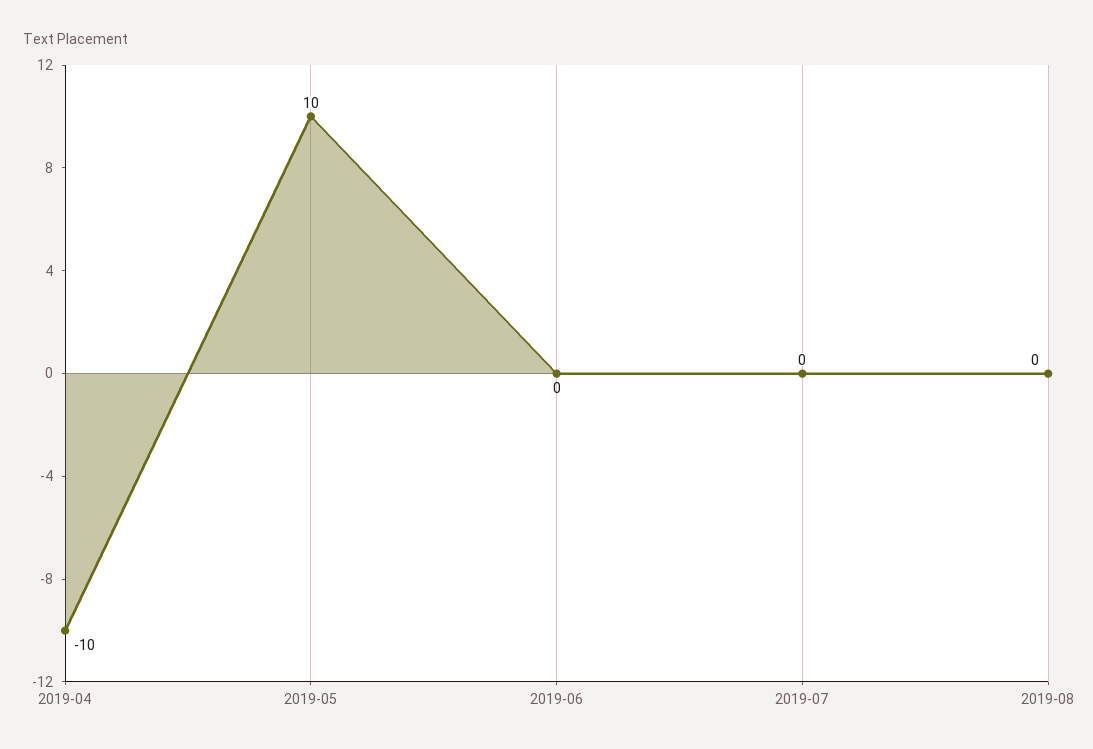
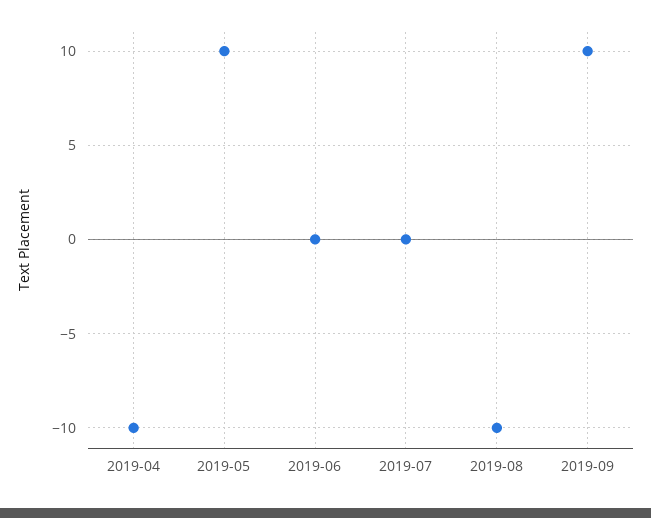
2019-08: 0 -> -10
2019-09: none -> 10

